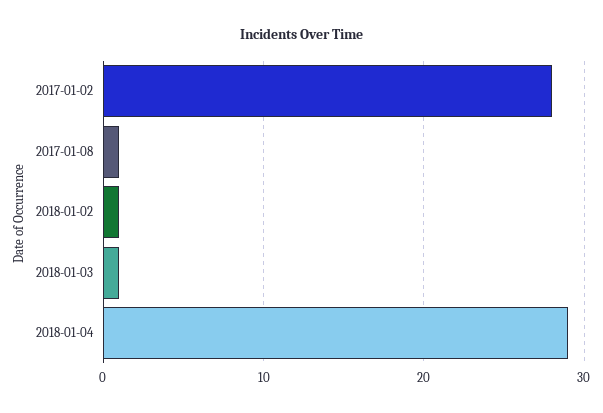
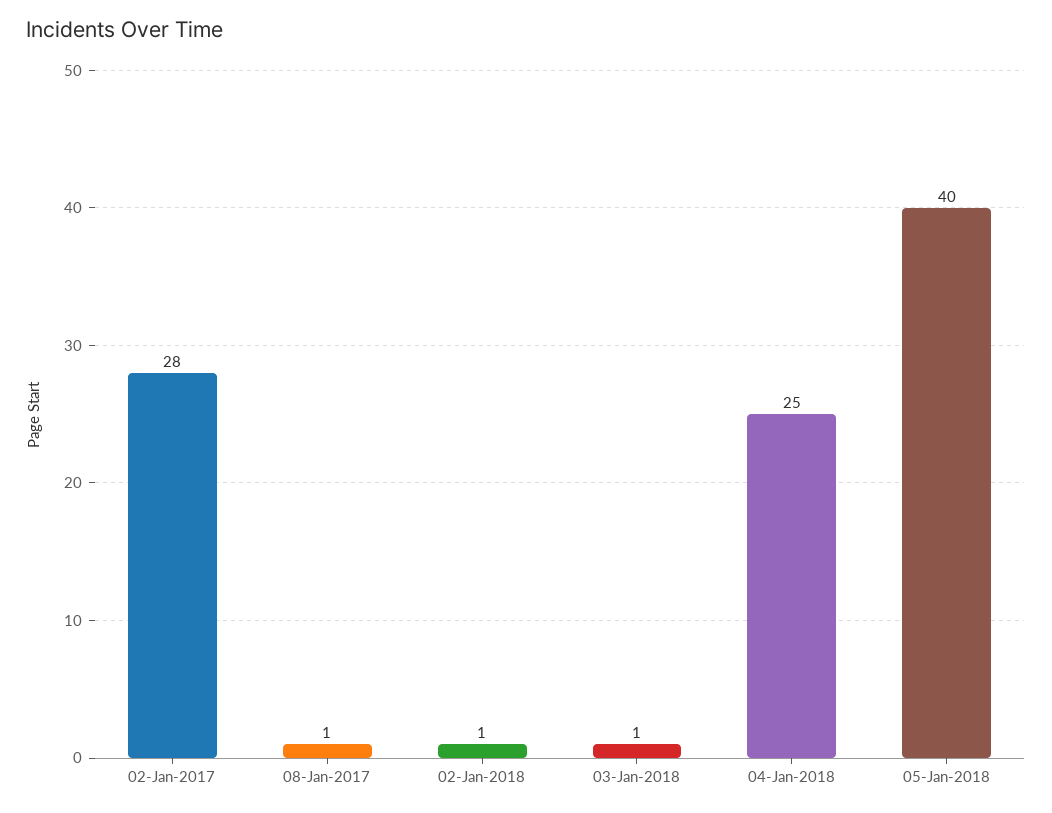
2018-01-04: 29 -> 25
05-Jan-2018: none -> 40

